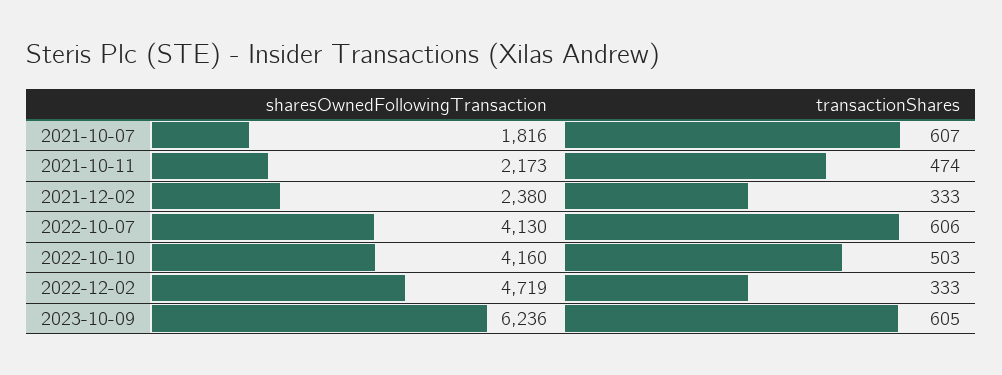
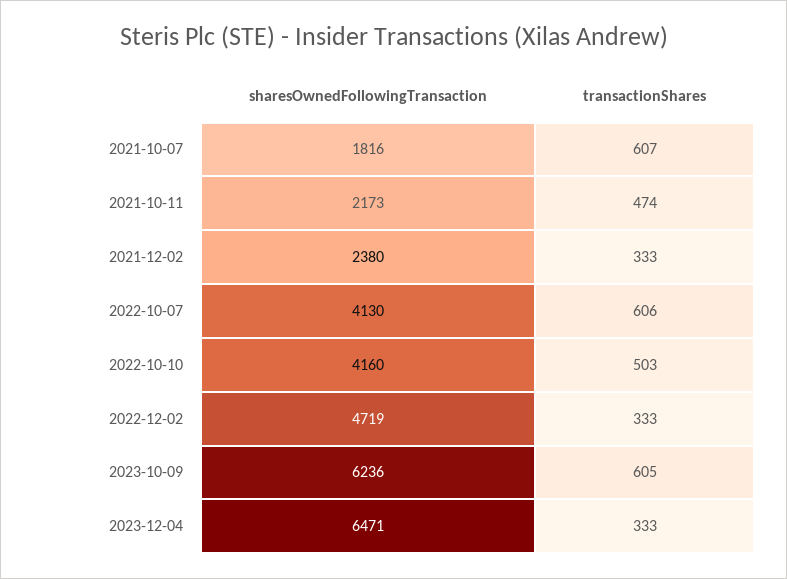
sharesOwnedFollowingTransaction, 2023-12-04: none -> 6471
transactionShares, 2023-12-04: none -> 333

